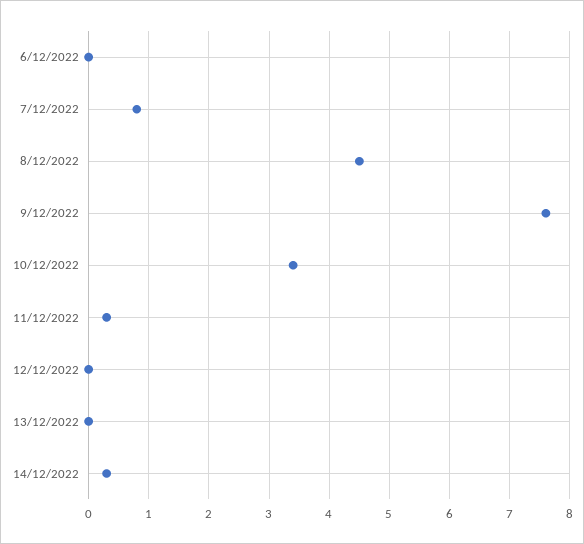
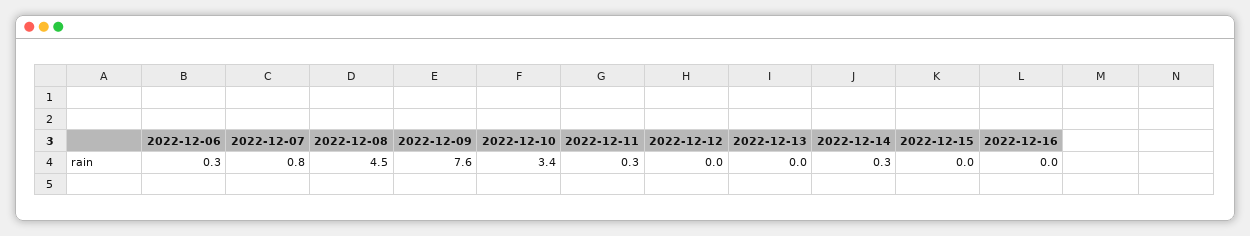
6/12/2022: 0 -> 0.3
2022-12-15: none -> 0
2022-12-16: none -> 0

